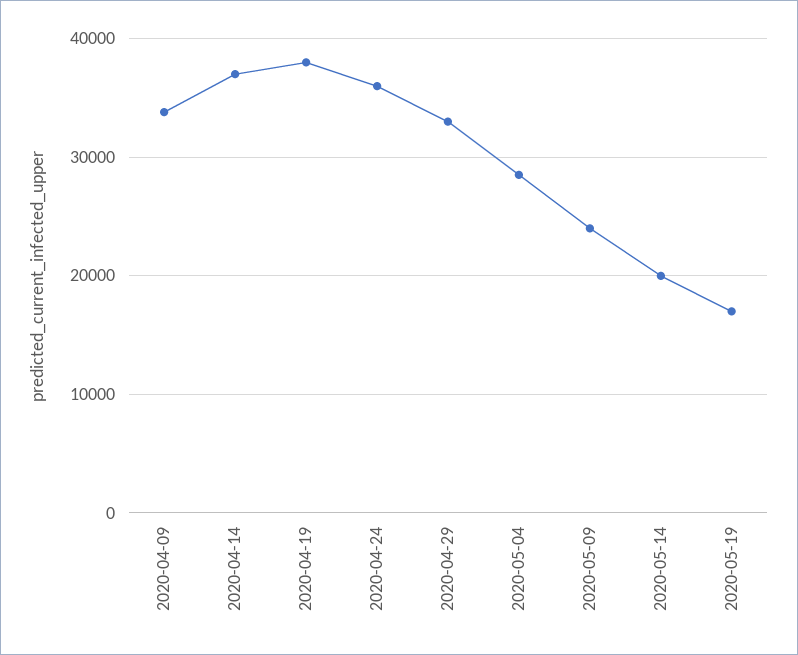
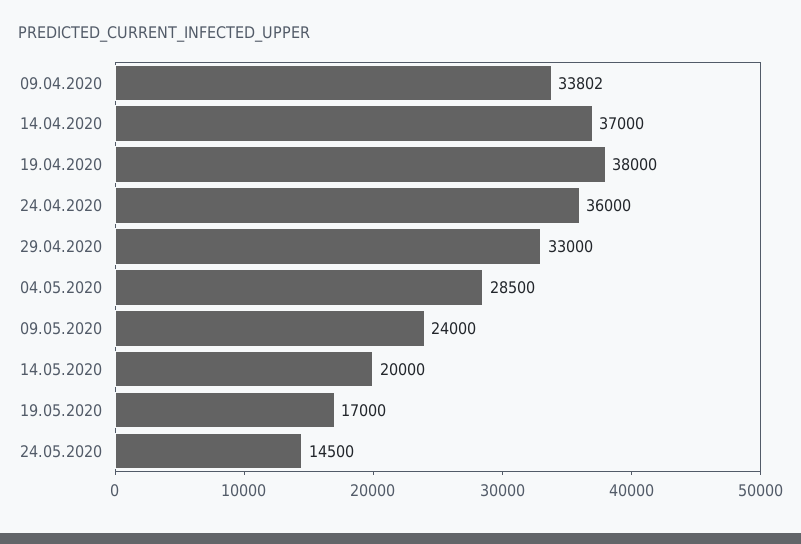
24.05.2020: none -> 14500

